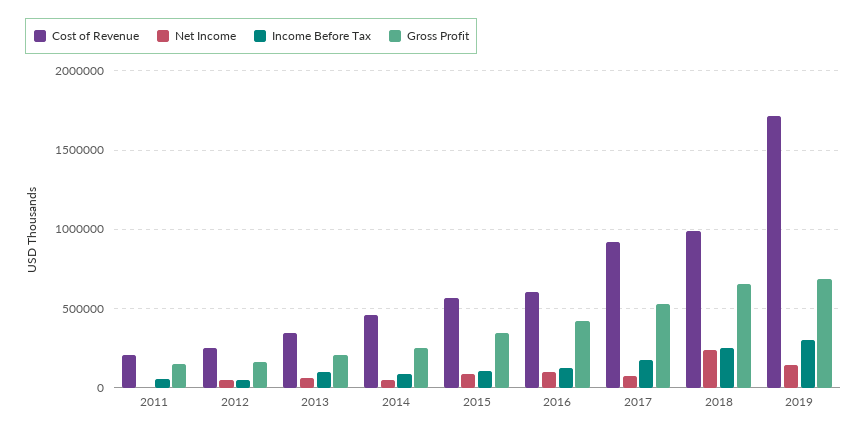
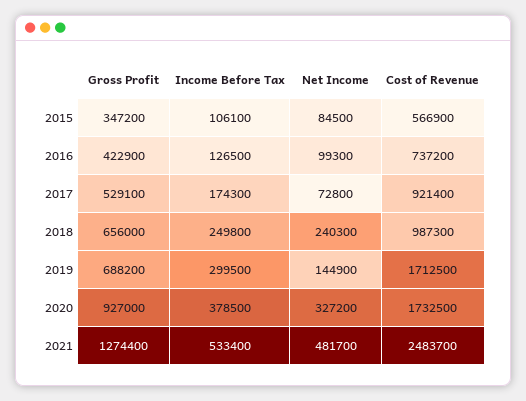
Cost of Revenue, 2011: 200000 -> none
Net Income, 2011: 0 -> none
Income Before Tax, 2011: 50000 -> none
Gross Profit, 2011: 150000 -> none
Cost of Revenue, 2012: 250000 -> none
Net Income, 2012: 50000 -> none
Income Before Tax, 2012: 50000 -> none
Gross Profit, 2012: 150000 -> none
Cost of Revenue, 2013: 350000 -> none
Net Income, 2013: 50000 -> none
Income Before Tax, 2013: 100000 -> none
Gross Profit, 2013: 200000 -> none
Cost of Revenue, 2014: 450000 -> none
Net Income, 2014: 50000 -> none
Income Before Tax, 2014: 100000 -> none
Gross Profit, 2014: 250000 -> none
Cost of Revenue, 2016: 600000 -> 737200
Gross Profit, 2020: none -> 927000
Income Before Tax, 2020: none -> 378500
Net Income, 2020: none -> 327200
Cost of Revenue, 2020: none -> 1732500
Gross Profit, 2021: none -> 1274400
Income Before Tax, 2021: none -> 533400
Net Income, 2021: none -> 481700
Cost of Revenue, 2021: none -> 2483700

